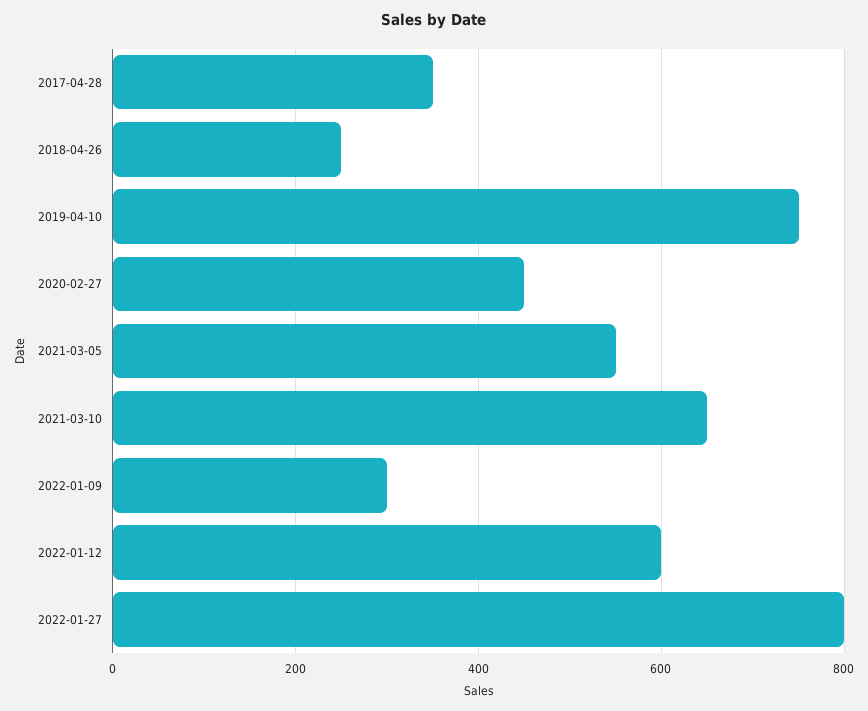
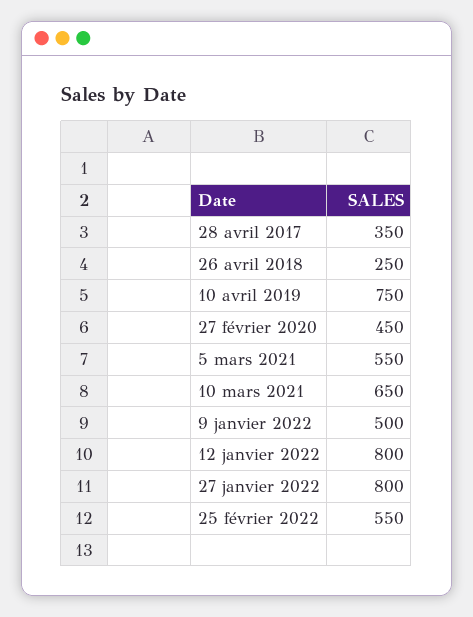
2022-01-09: 300 -> 500
2022-01-12: 600 -> 800
25 février 2022: none -> 550

